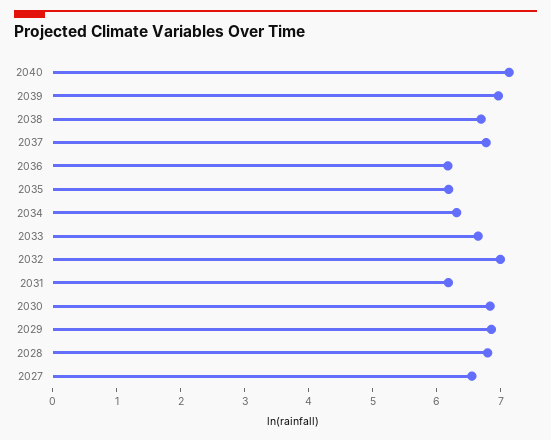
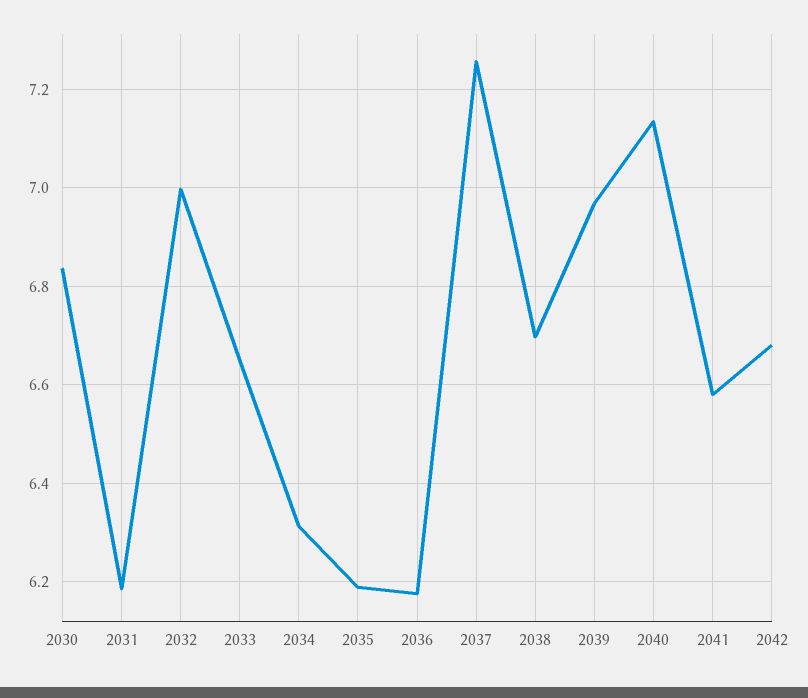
2037: 6.8 -> 7.26
2029: 6.8 -> none
2028: 6.8 -> none
2027: 6.6 -> none
2041: none -> 6.58
2042: none -> 6.68

